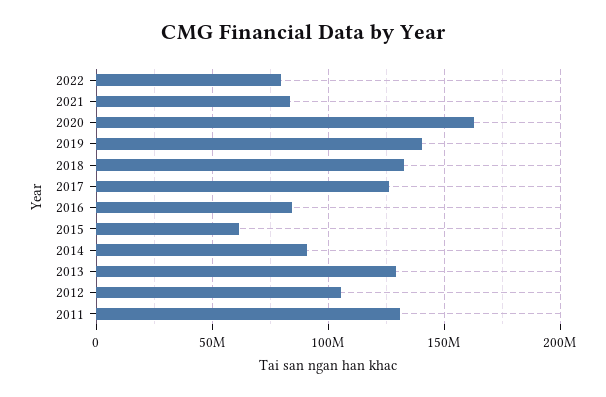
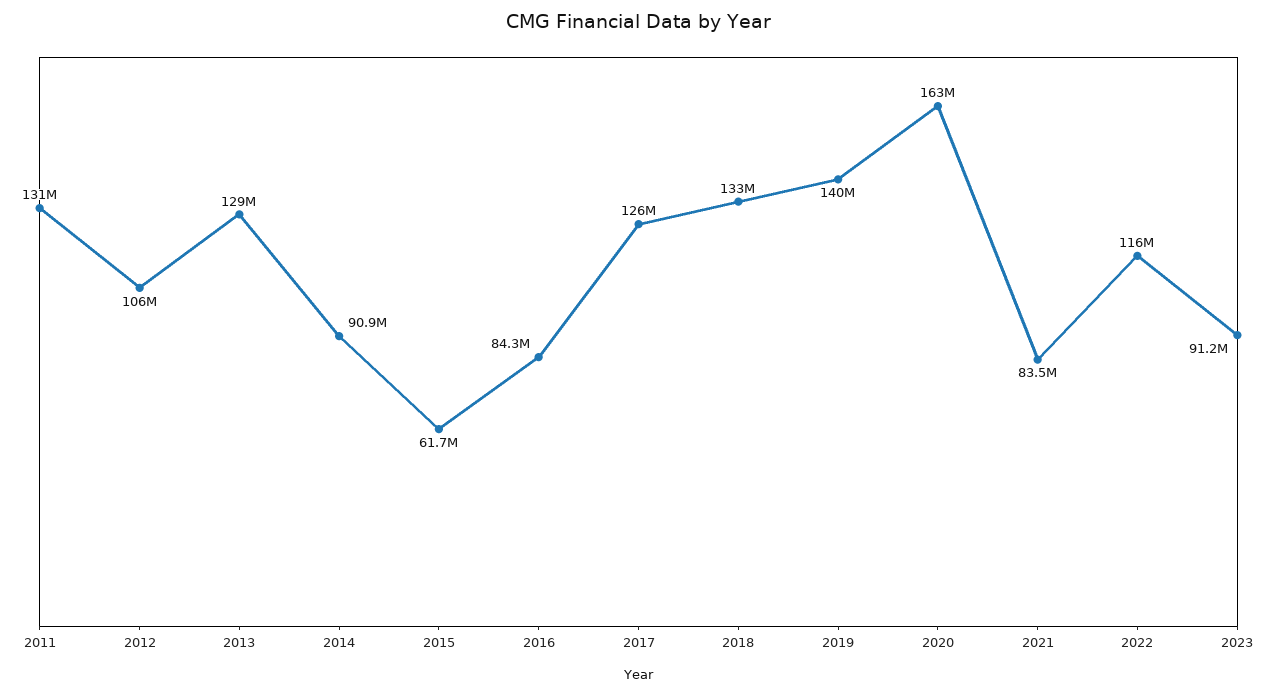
2022: 80000000 -> 116000000
2023: none -> 91200000

